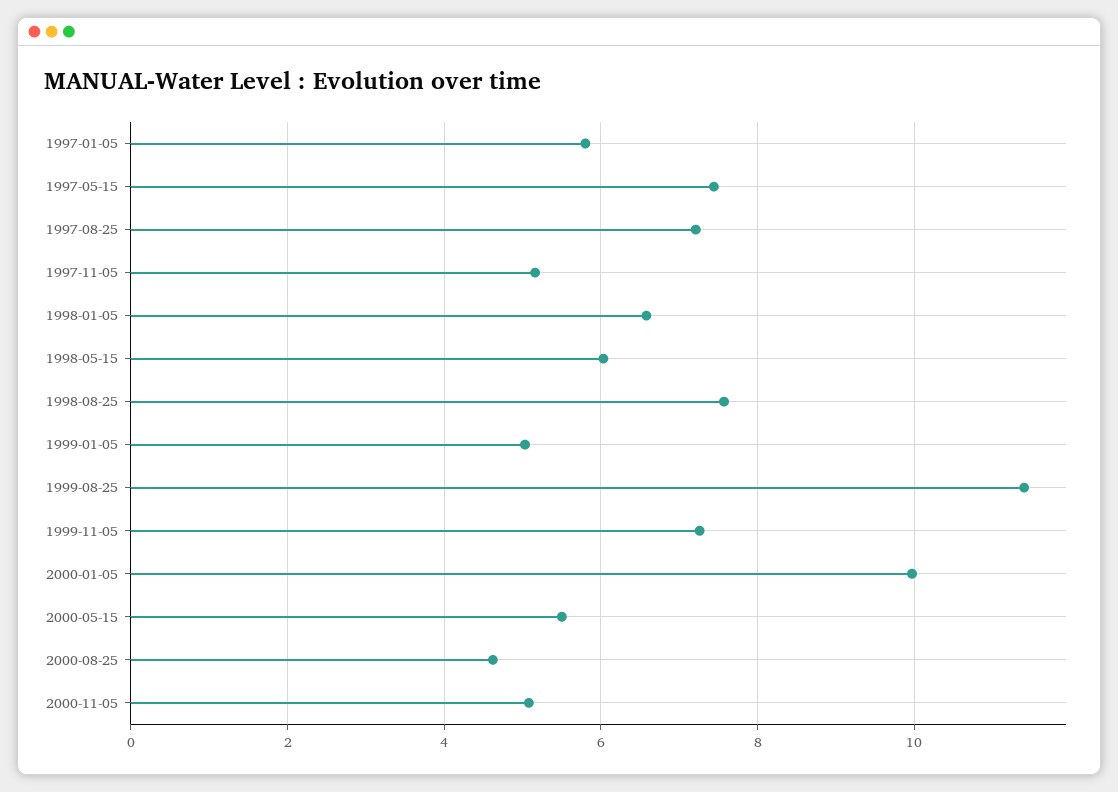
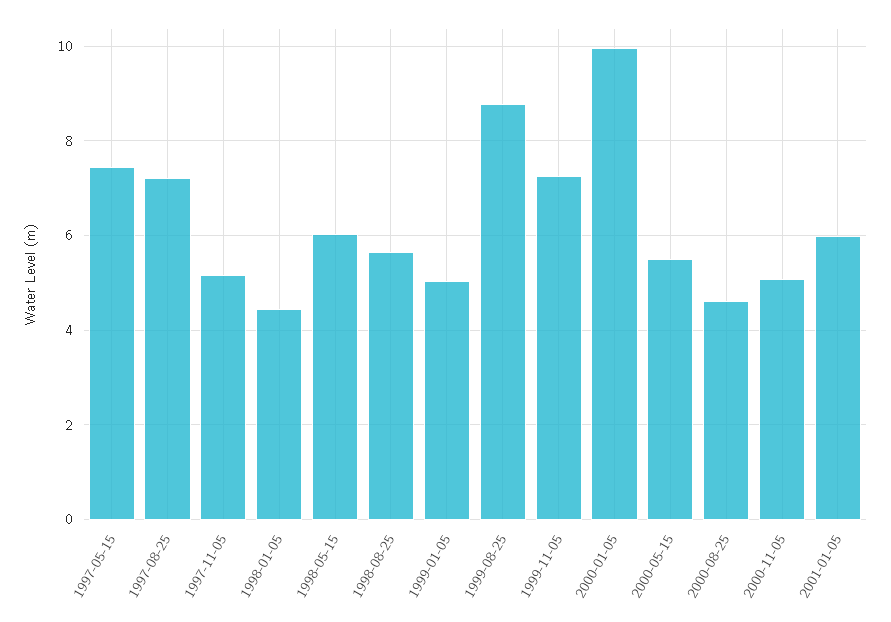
1997-01-05: 5.8 -> none
1998-01-05: 6.6 -> 4.4
1998-08-25: 7.6 -> 5.6
1999-08-25: 11.4 -> 8.8
2001-01-05: none -> 6

